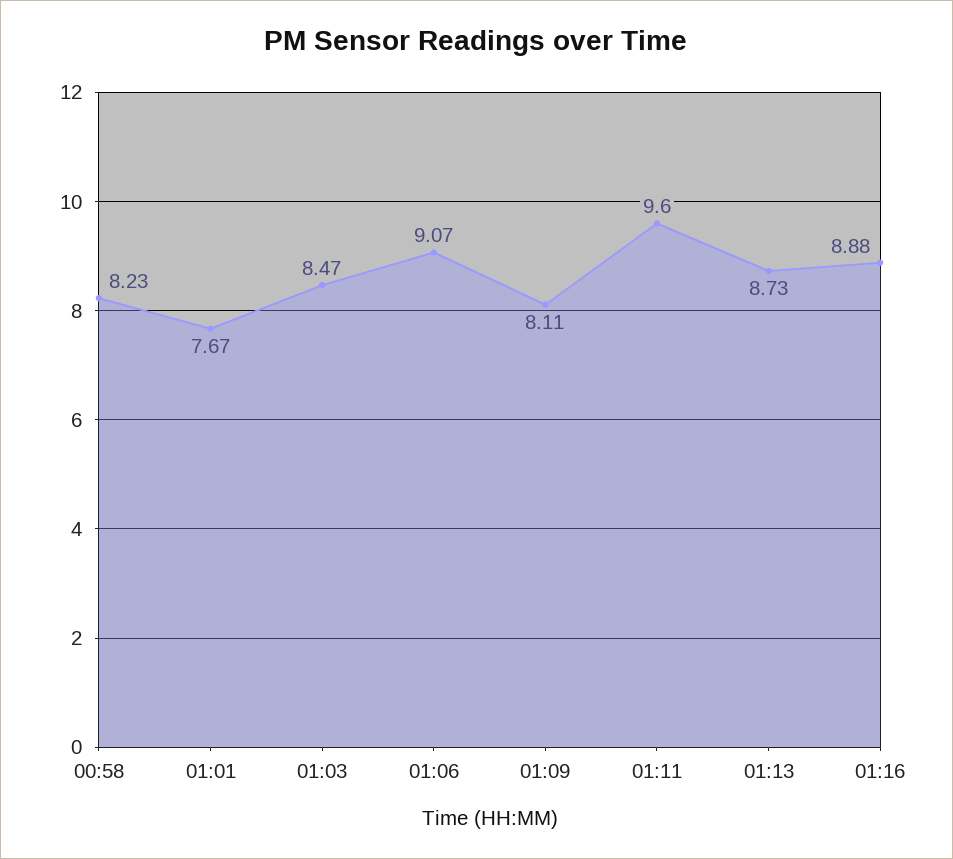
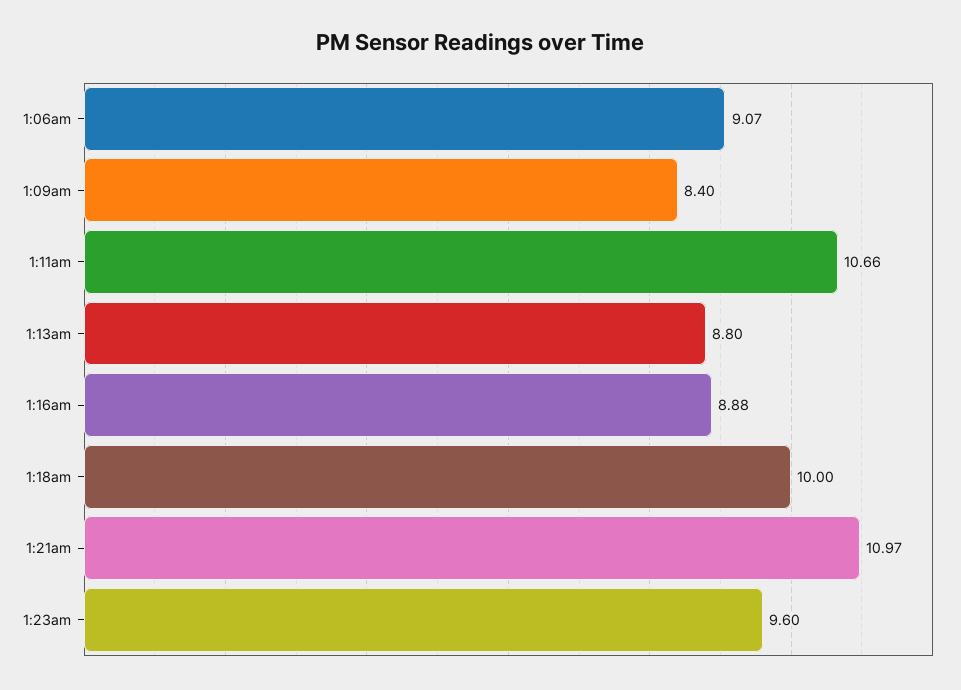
00:58: 8.23 -> none
01:01: 7.67 -> none
01:03: 8.47 -> none
01:09: 8.11 -> 8.4
01:11: 9.6 -> 10.66
01:13: 8.73 -> 8.8
1:18am: none -> 10
1:21am: none -> 10.97
1:23am: none -> 9.6

